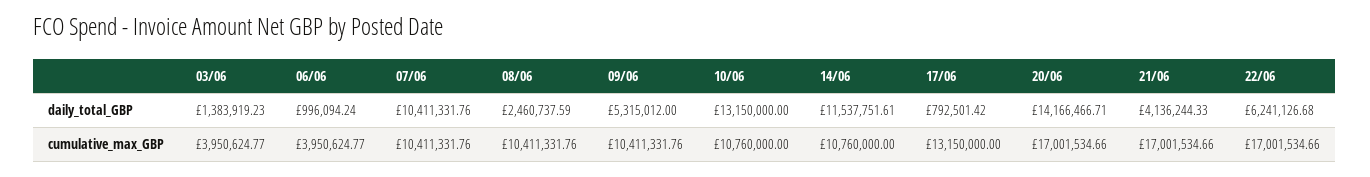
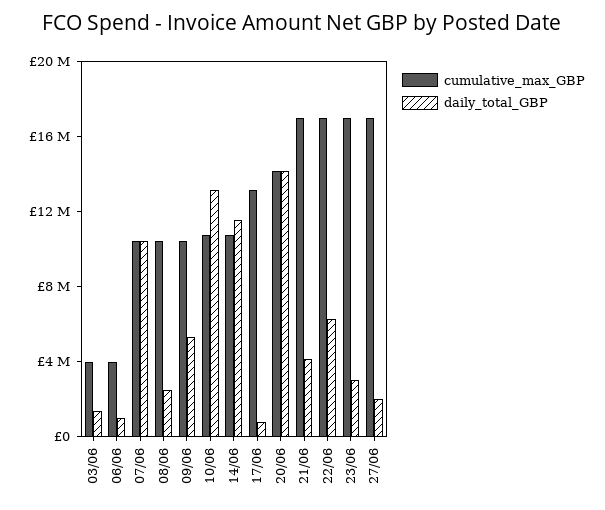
cumulative_max_GBP, 20/06: 17001534.66 -> 14000000
cumulative_max_GBP, 23/06: none -> 17000000
daily_total_GBP, 23/06: none -> 3000000
cumulative_max_GBP, 27/06: none -> 17000000
daily_total_GBP, 27/06: none -> 2000000

